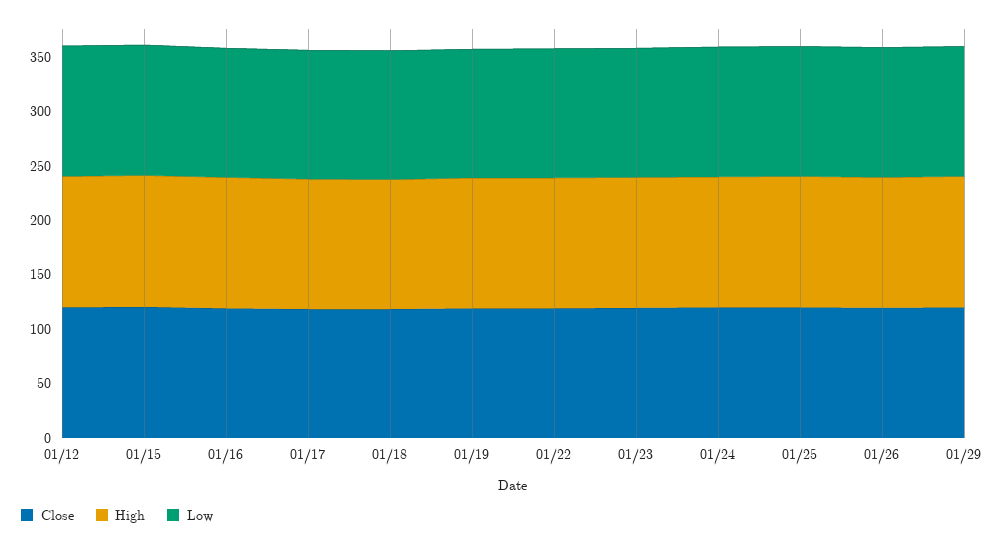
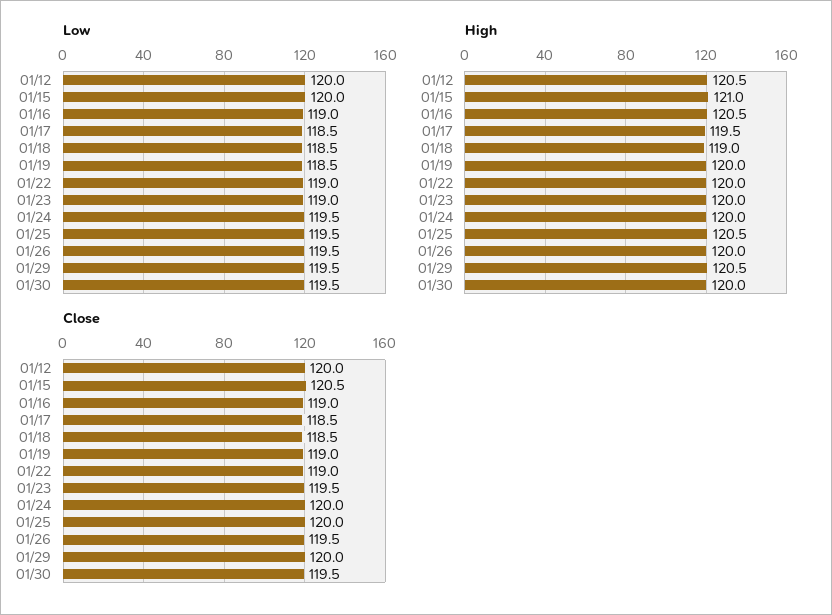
Low, 01/30: none -> 119.5
High, 01/30: none -> 120
Close, 01/30: none -> 119.5

